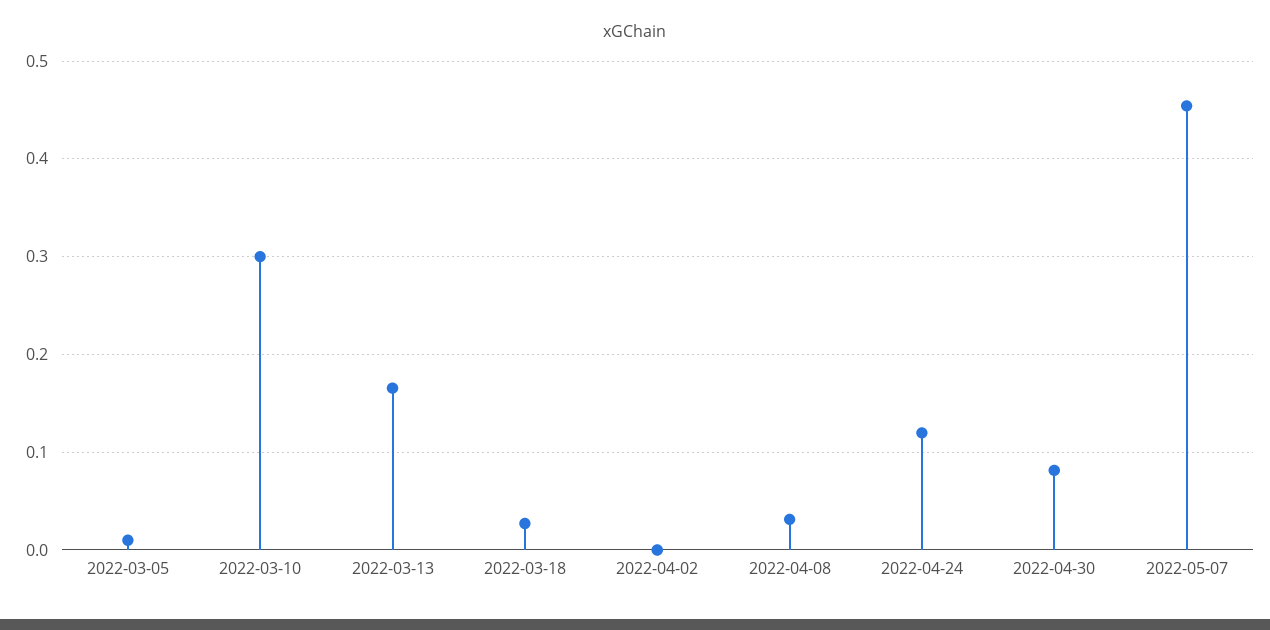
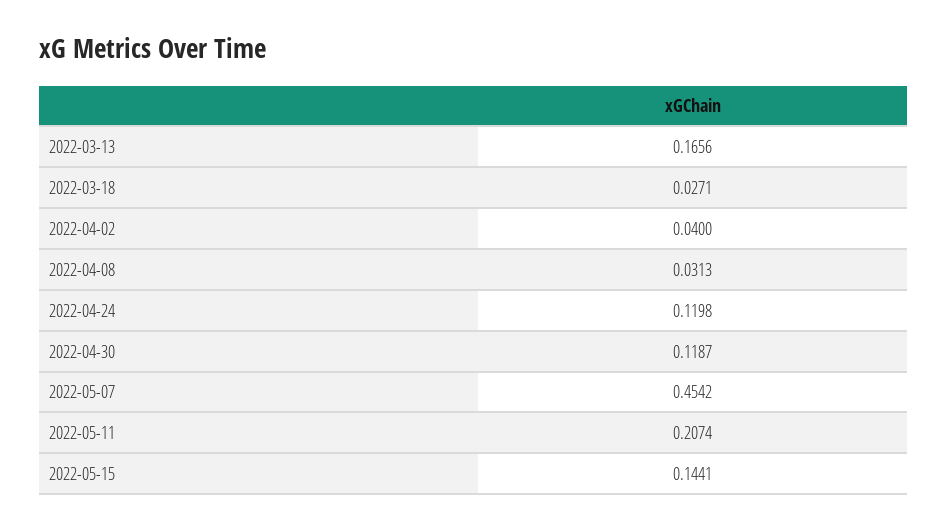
2022-03-05: 0.01 -> none
2022-03-10: 0.3 -> none
2022-04-02: 0 -> 0.04
2022-04-30: 0.08 -> 0.1187
2022-05-11: none -> 0.2074
2022-05-15: none -> 0.1441

